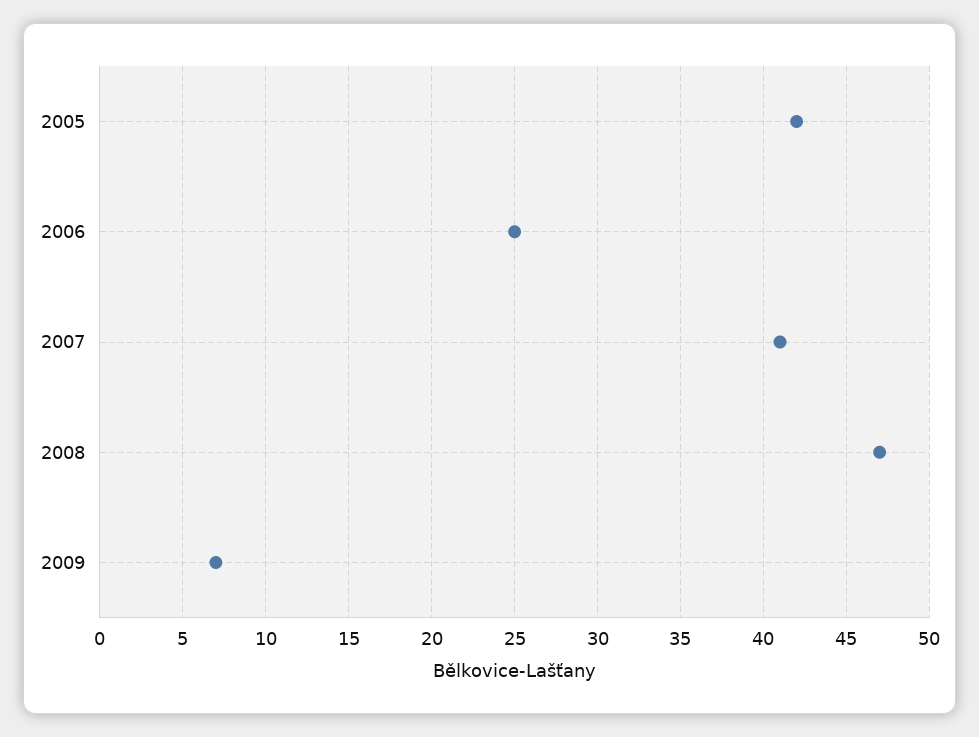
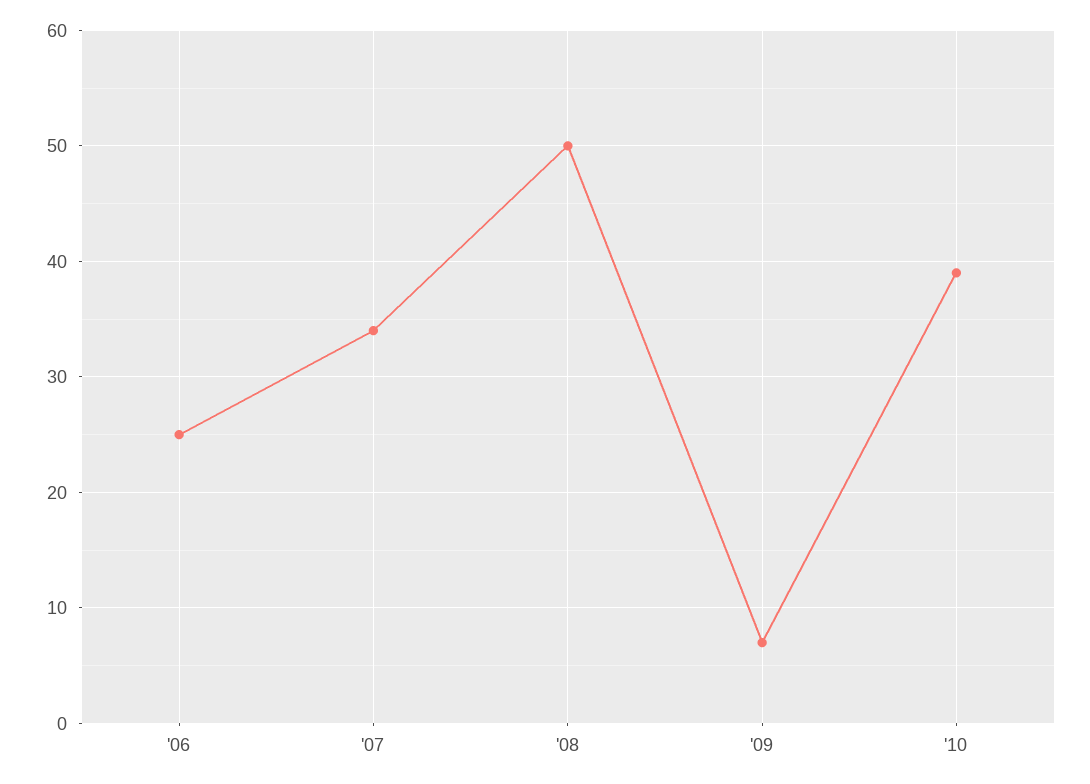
2005: 42 -> none
2007: 41 -> 34
2008: 47 -> 50
'10: none -> 39

